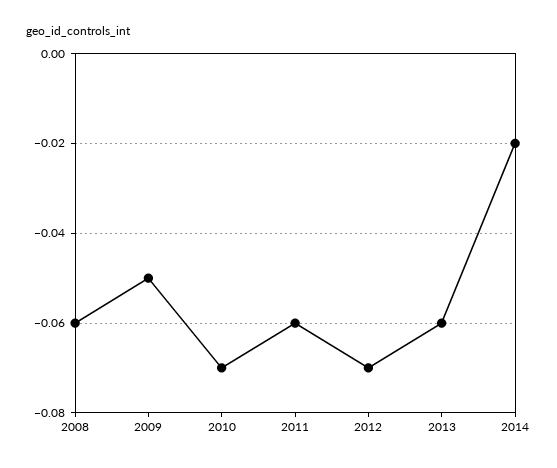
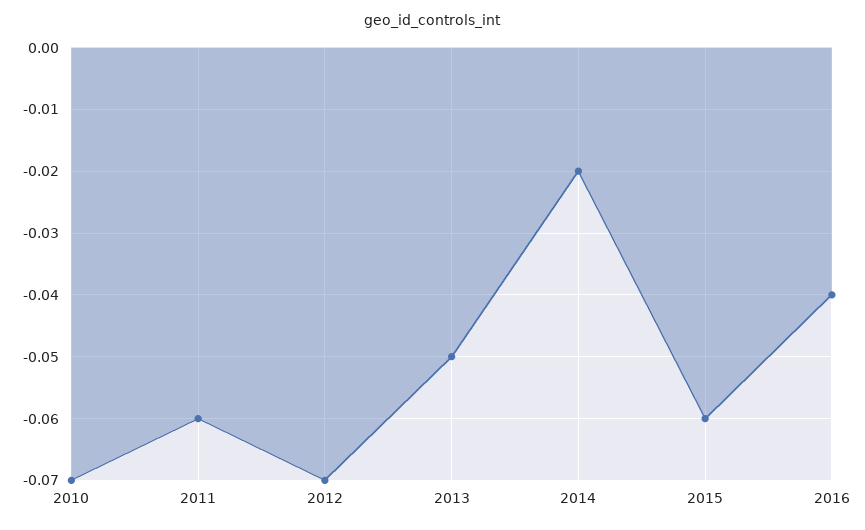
2008: -0.06 -> none
2009: -0.05 -> none
2013: -0.06 -> -0.05
2015: none -> -0.06
2016: none -> -0.04

